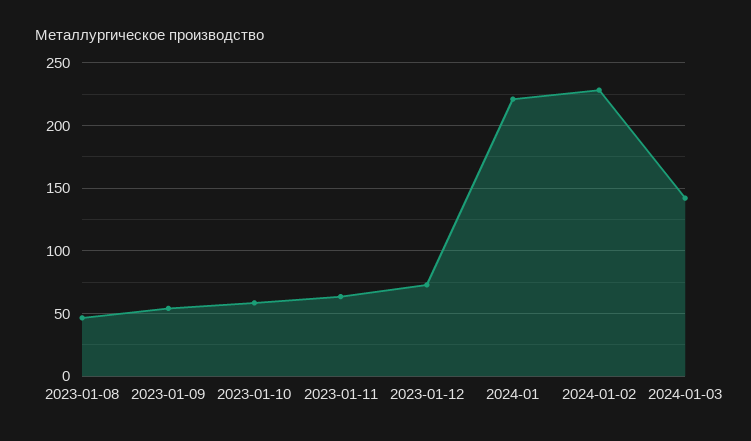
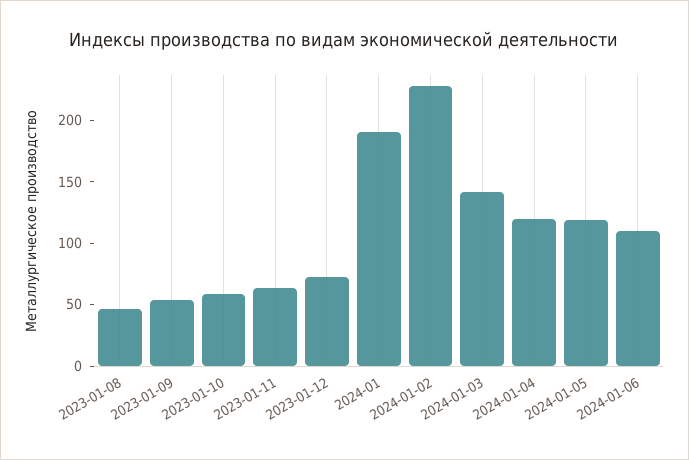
2024-01: 220 -> 190
2024-01-04: none -> 120
2024-01-05: none -> 120
2024-01-06: none -> 110

